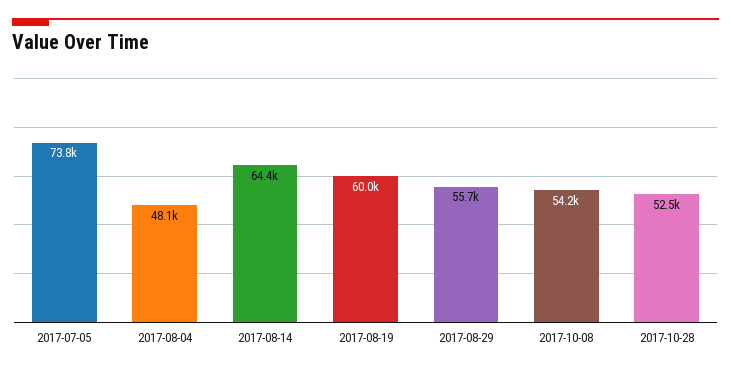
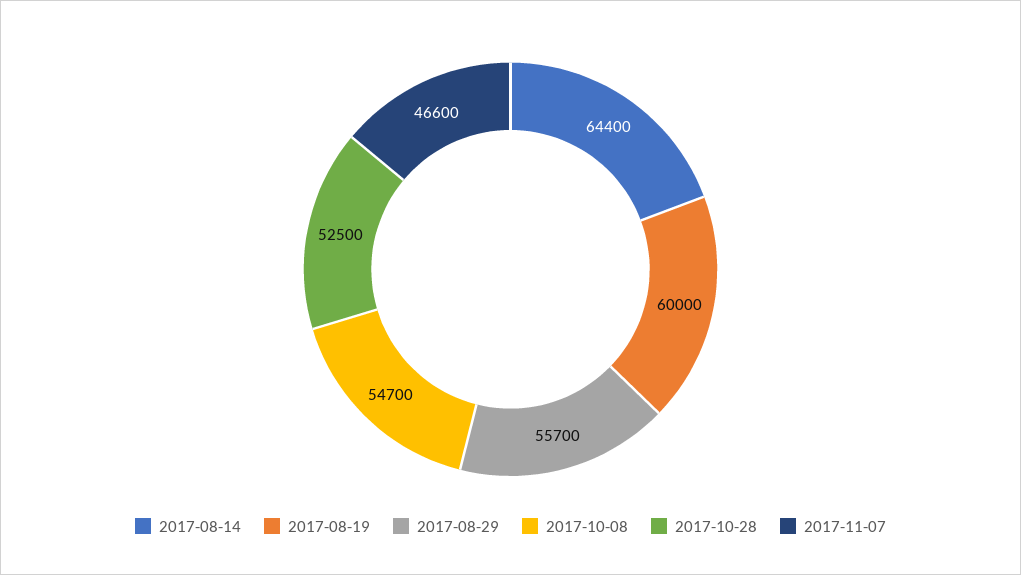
2017-07-05: 73800 -> none
2017-08-04: 48100 -> none
2017-10-08: 54200 -> 54700
2017-11-07: none -> 46600

